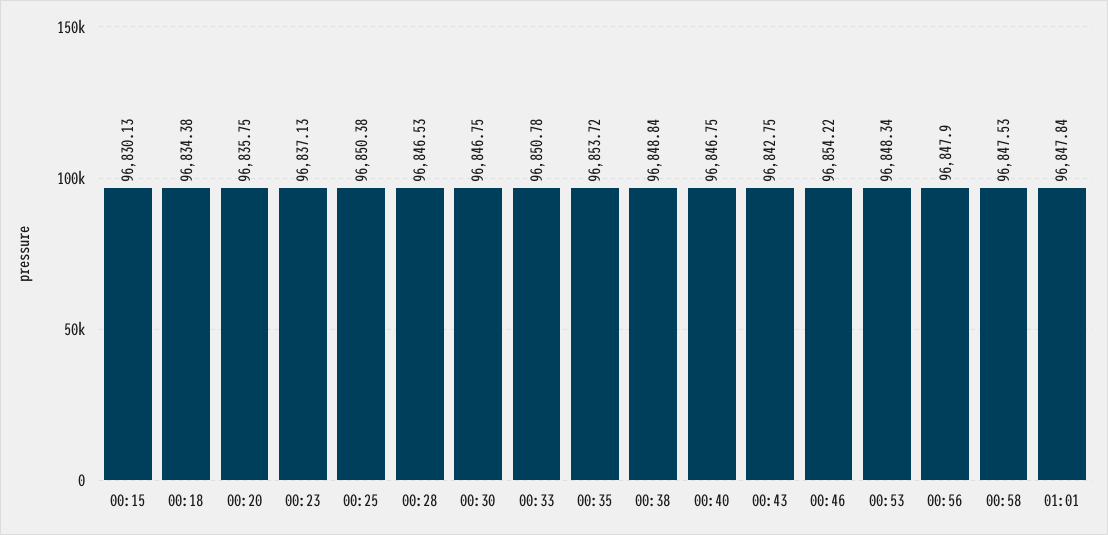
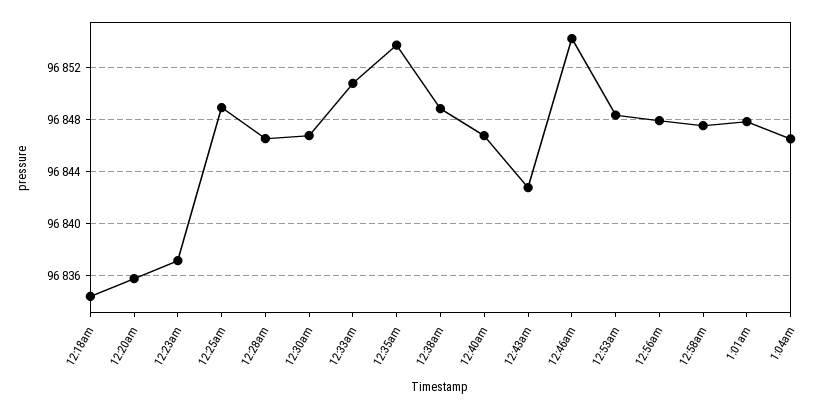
00:15: 96830.13 -> none
00:25: 96850.38 -> 96849
1:04am: none -> 96846.5

